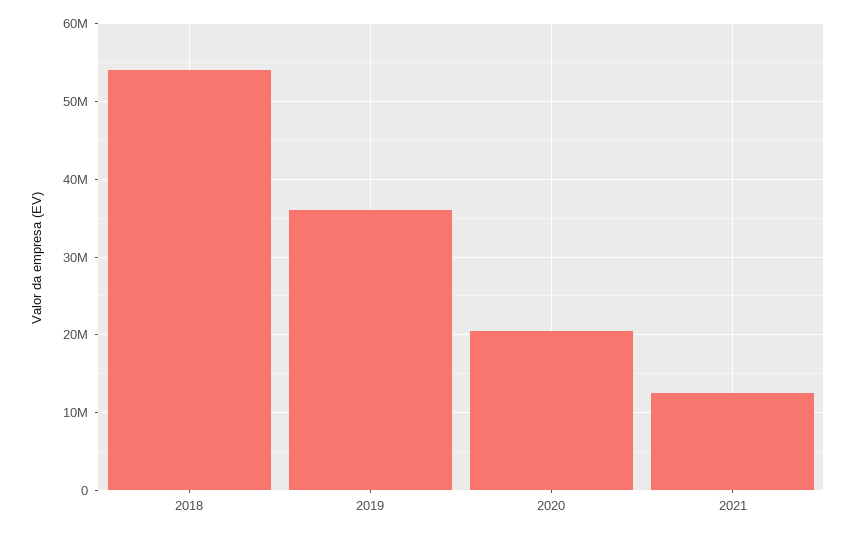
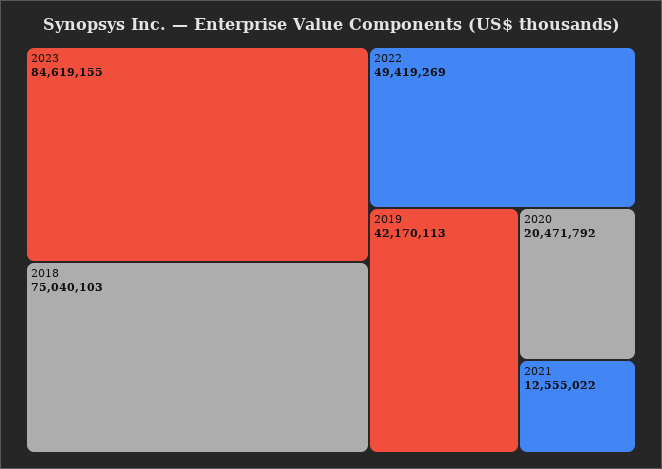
2018: 54000000 -> 75040103
2019: 36000000 -> 42170113
2023: none -> 84619155
2022: none -> 49419269

